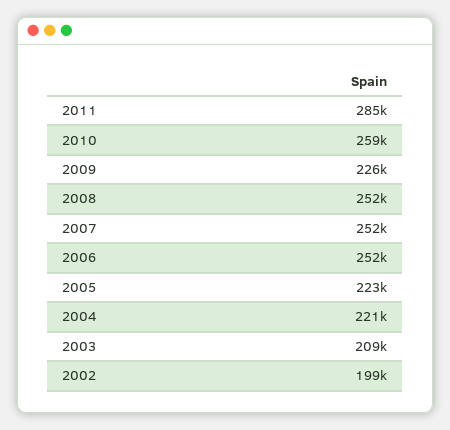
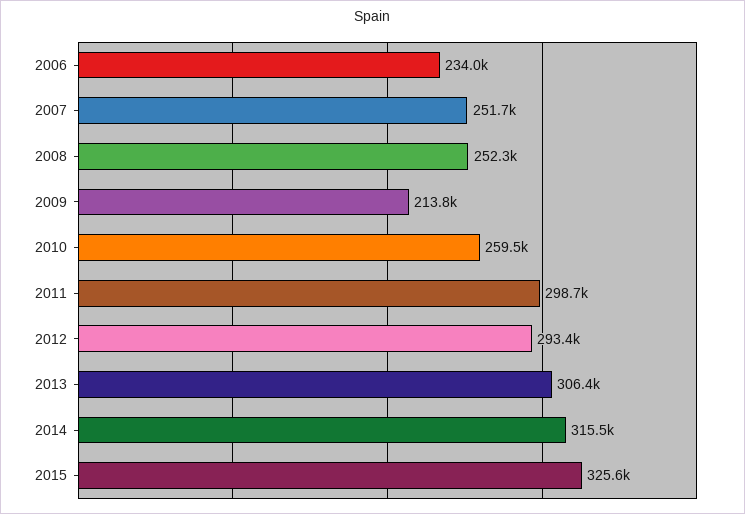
2011: 285000 -> 298700
2009: 226000 -> 213800
2006: 252000 -> 234000
2005: 223000 -> none
2004: 221000 -> none
2003: 209000 -> none
2002: 199000 -> none
2012: none -> 293400
2013: none -> 306400
2014: none -> 315500
2015: none -> 325600

